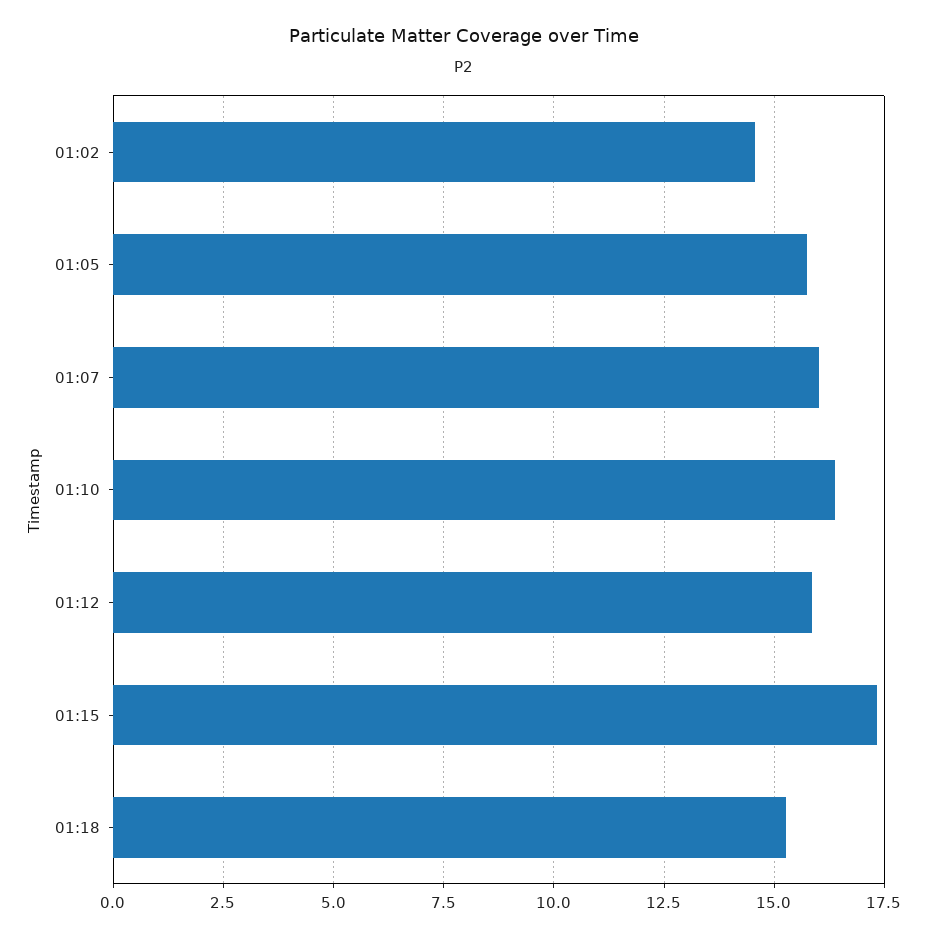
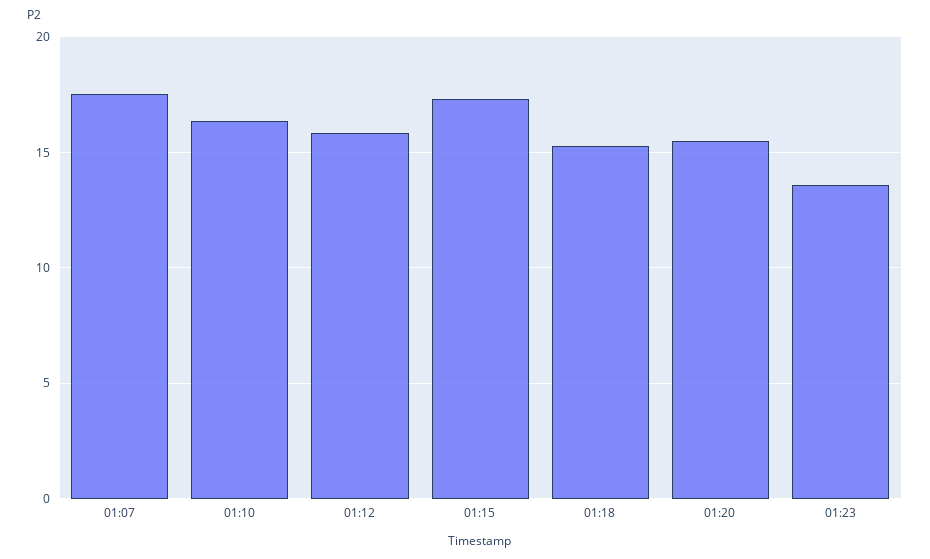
01:02: 14.5 -> none
01:05: 15.75 -> none
01:07: 16 -> 17.5
01:20: none -> 15.5
01:23: none -> 13.5

